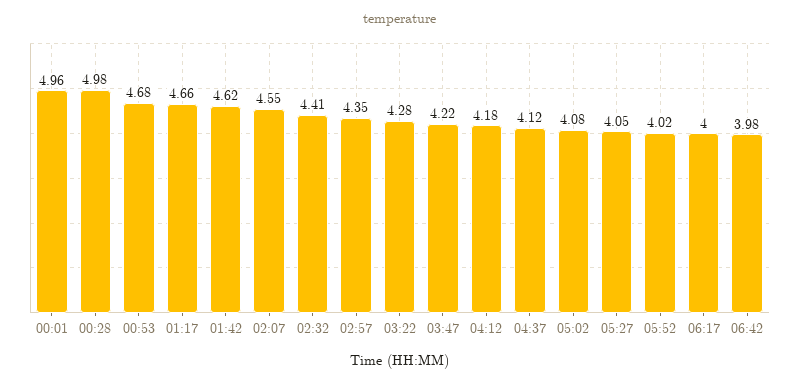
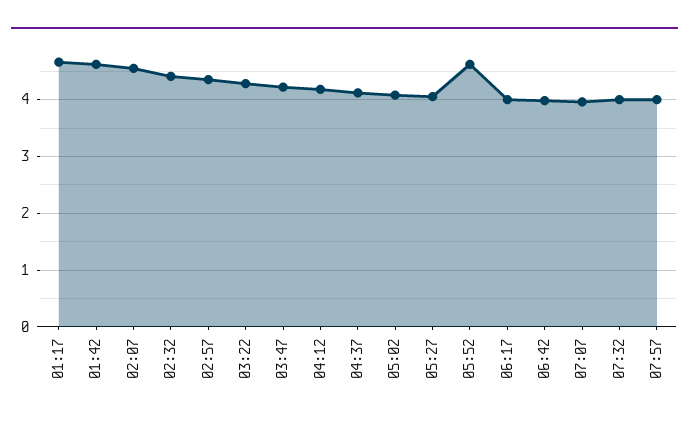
00:01: 4.96 -> none
00:28: 4.98 -> none
00:53: 4.68 -> none
05:52: 4.02 -> 4.6
07:07: none -> 4
07:32: none -> 4
07:57: none -> 4

